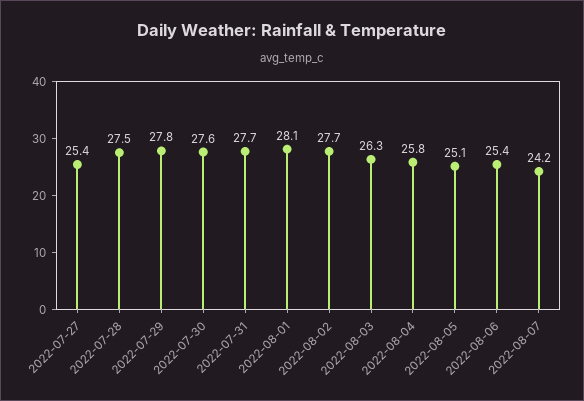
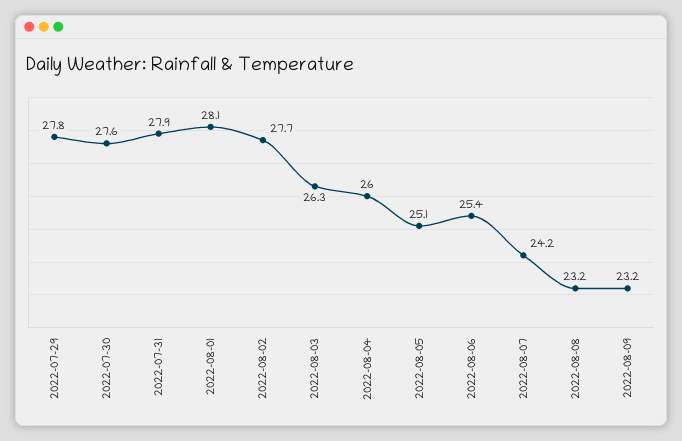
2022-07-27: 25.4 -> none
2022-07-28: 27.5 -> none
2022-07-31: 27.7 -> 27.9
2022-08-04: 25.8 -> 26
2022-08-08: none -> 23.2
2022-08-09: none -> 23.2

